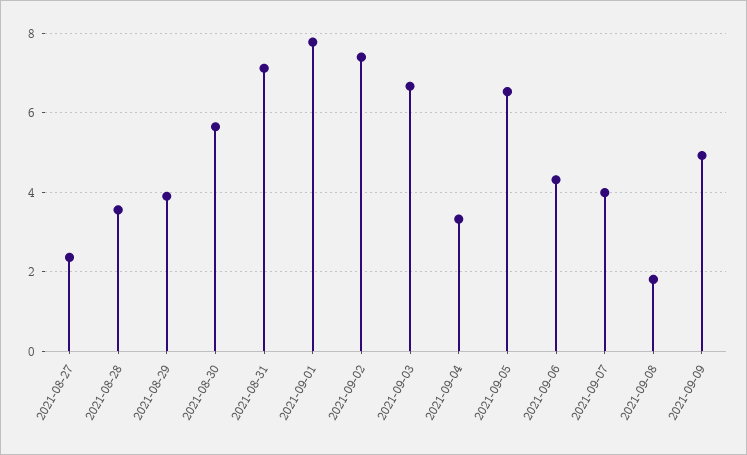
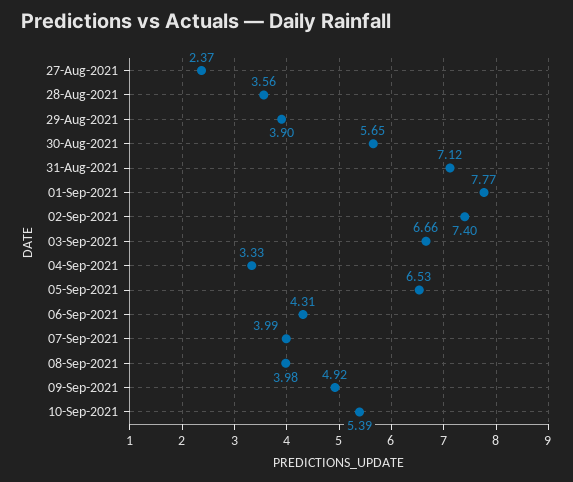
2021-09-08: 1.8 -> 3.98
10-Sep-2021: none -> 5.39

